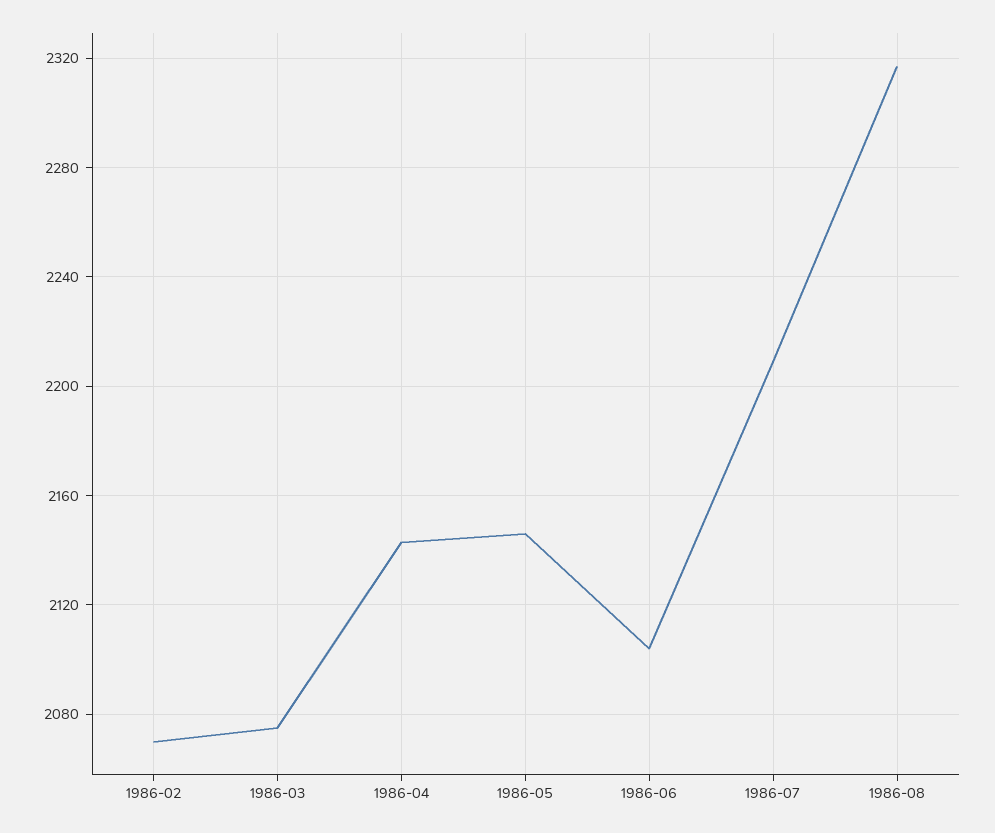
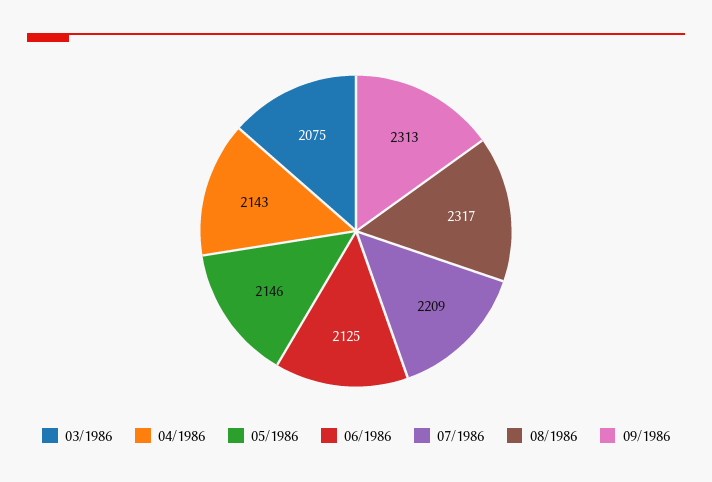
1986-02: 2070 -> none
1986-06: 2105 -> 2125
09/1986: none -> 2313

